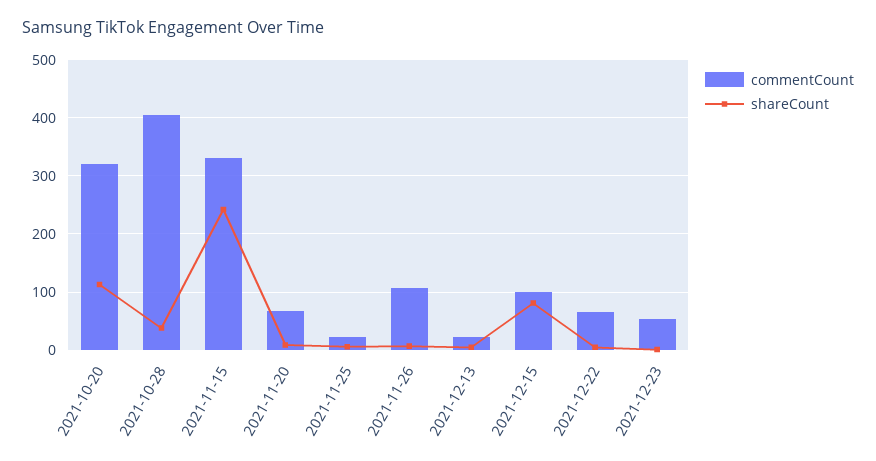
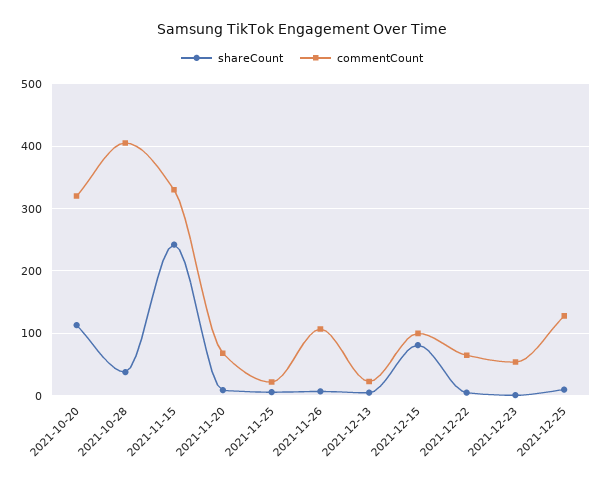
shareCount, 2021-12-25: none -> 10
commentCount, 2021-12-25: none -> 130

